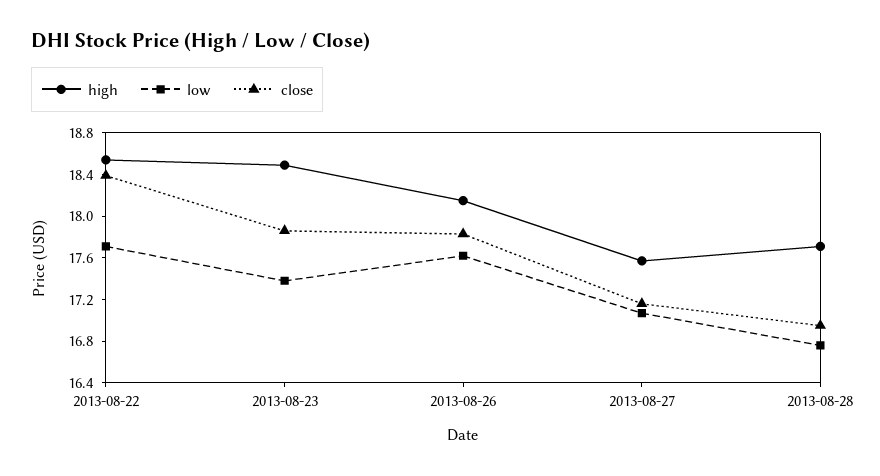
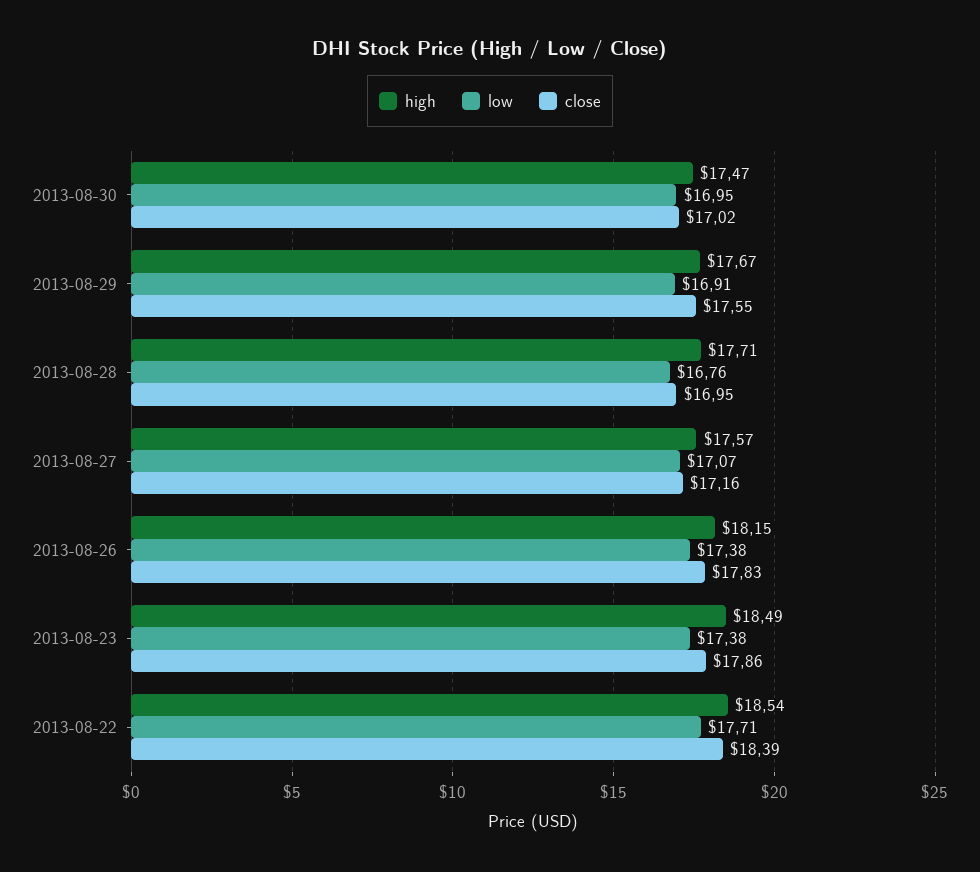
low, 2013-08-26: 17.6 -> 17.38
high, 2013-08-30: none -> 17.47
low, 2013-08-30: none -> 16.95
close, 2013-08-30: none -> 17.02
high, 2013-08-29: none -> 17.67
low, 2013-08-29: none -> 16.91
close, 2013-08-29: none -> 17.55

